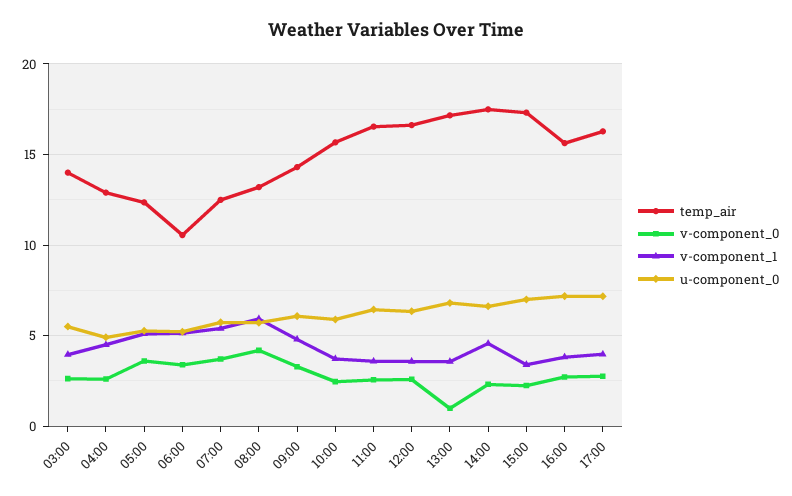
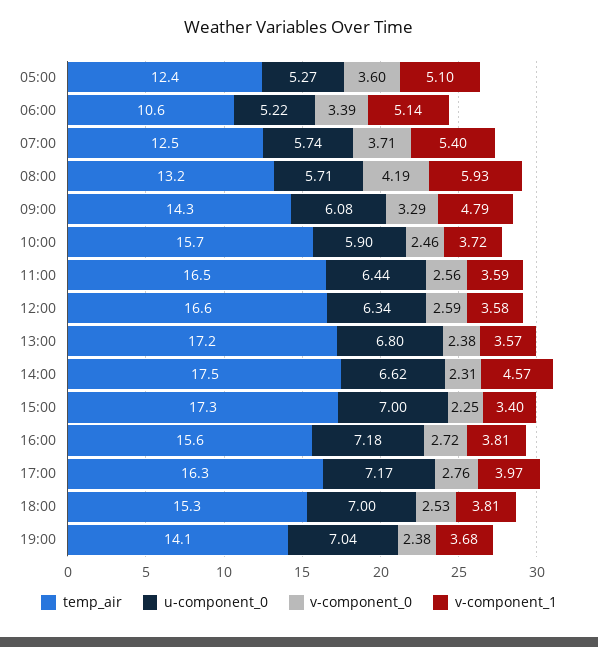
temp_air, 03:00: 14 -> none
v-component_0, 03:00: 2.5 -> none
v-component_1, 03:00: 4 -> none
u-component_0, 03:00: 5.5 -> none
temp_air, 04:00: 13 -> none
v-component_0, 04:00: 2.5 -> none
v-component_1, 04:00: 4.5 -> none
u-component_0, 04:00: 5 -> none
v-component_0, 13:00: 1 -> 2.38
temp_air, 18:00: none -> 15.3
u-component_0, 18:00: none -> 7
v-component_0, 18:00: none -> 2.53
v-component_1, 18:00: none -> 3.81
temp_air, 19:00: none -> 14.1
u-component_0, 19:00: none -> 7.04
v-component_0, 19:00: none -> 2.38
v-component_1, 19:00: none -> 3.68

